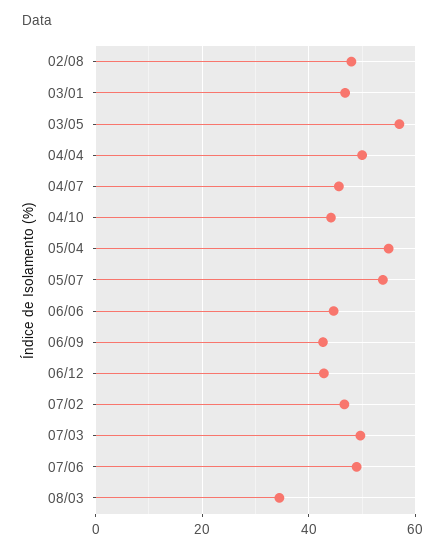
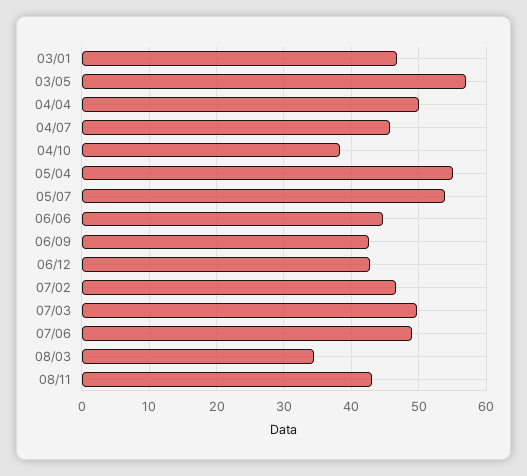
02/08: 48 -> none
04/10: 44 -> 38
08/11: none -> 43

